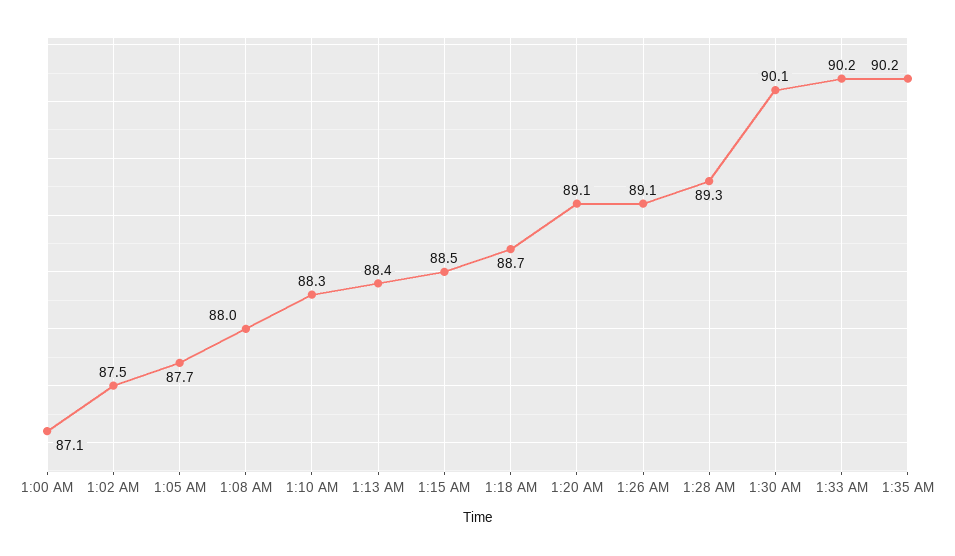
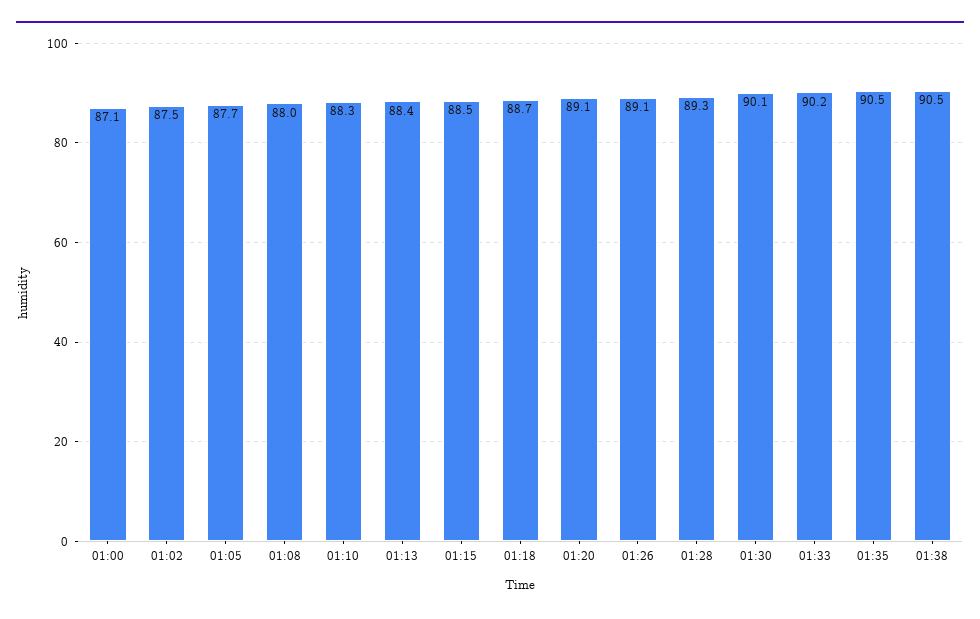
1:35 AM: 90.2 -> 90.5
01:38: none -> 90.5

